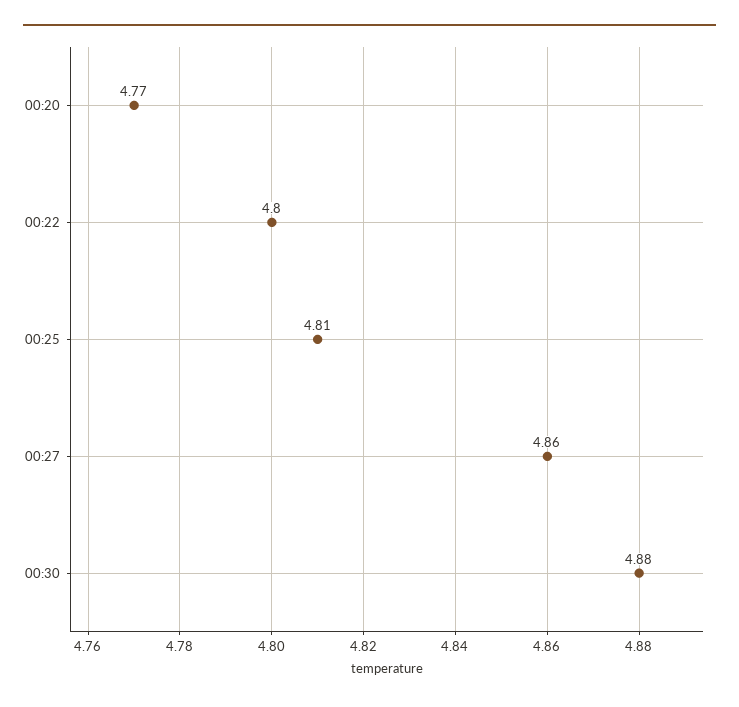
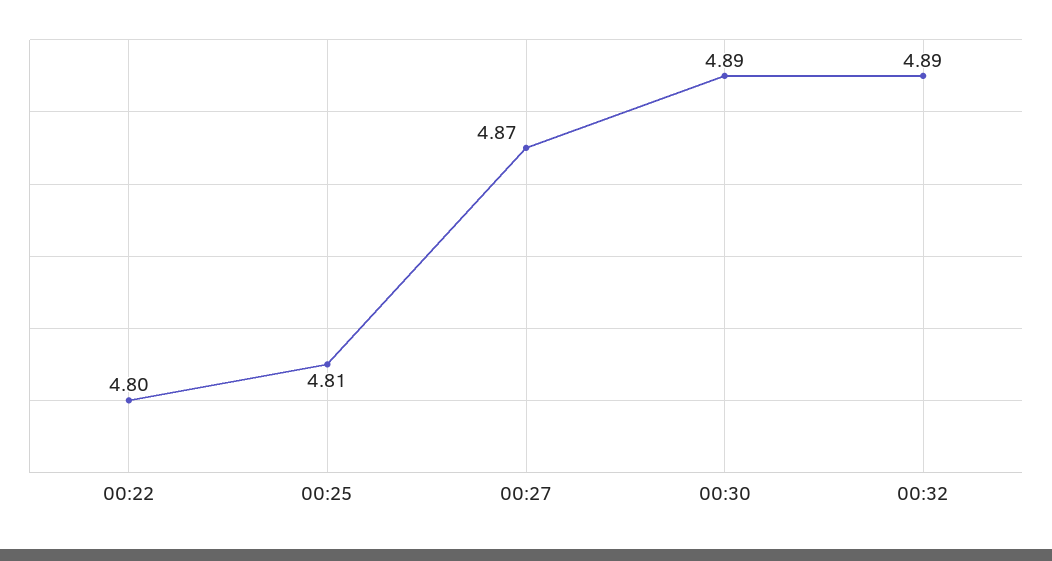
00:20: 4.77 -> none
00:27: 4.86 -> 4.87
00:30: 4.88 -> 4.89
00:32: none -> 4.89

